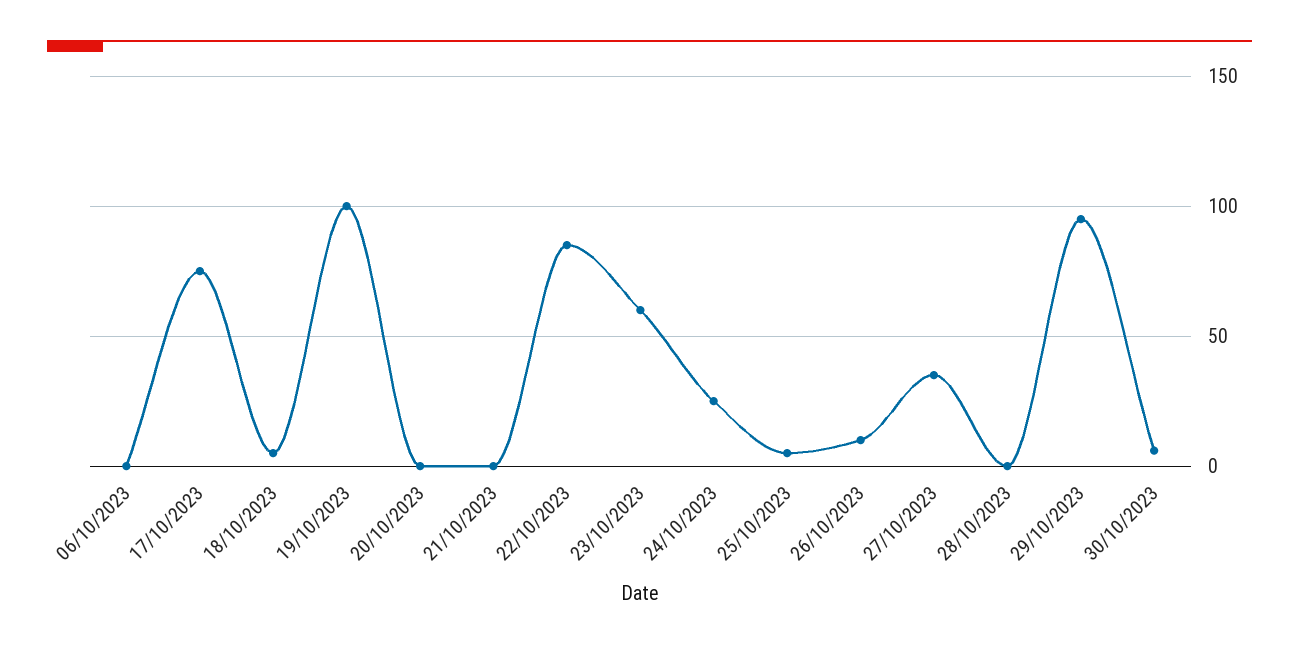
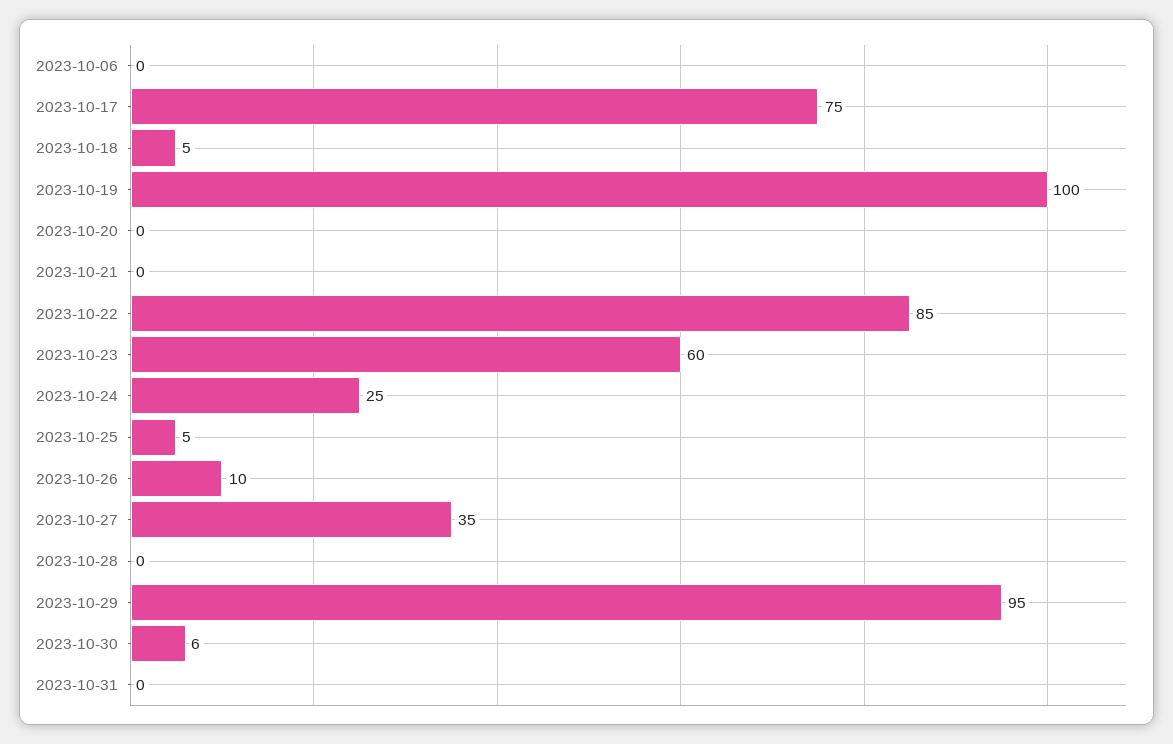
2023-10-31: none -> 0

